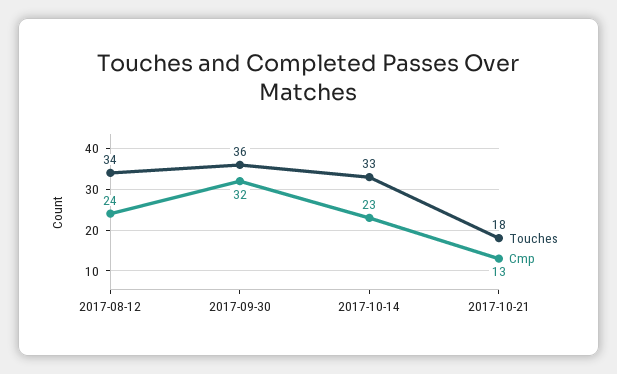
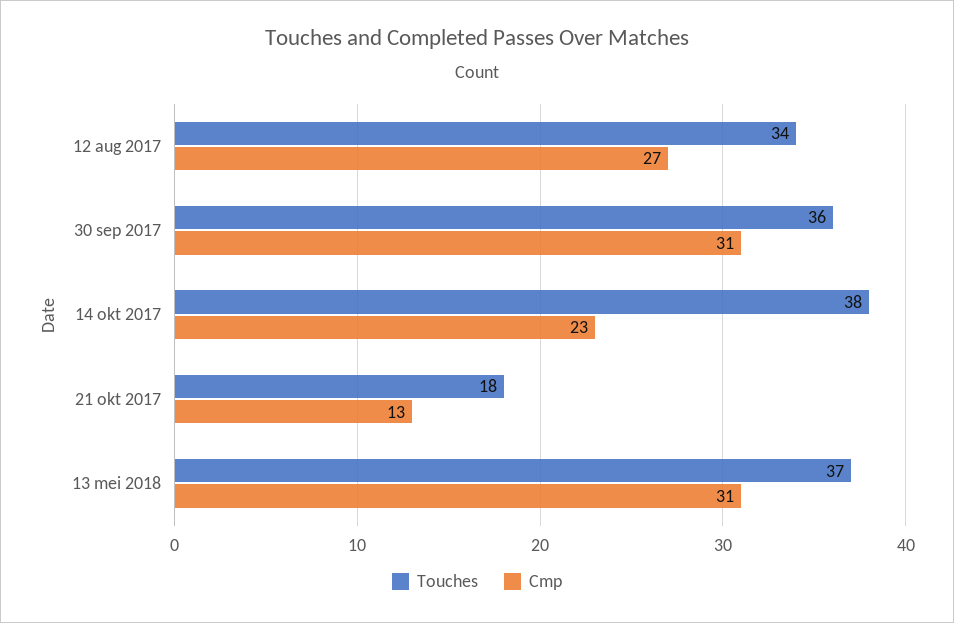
Cmp, 2017-08-12: 24 -> 27
Cmp, 2017-09-30: 32 -> 31
Touches, 2017-10-14: 33 -> 38
Touches, 13 mei 2018: none -> 37
Cmp, 13 mei 2018: none -> 31

